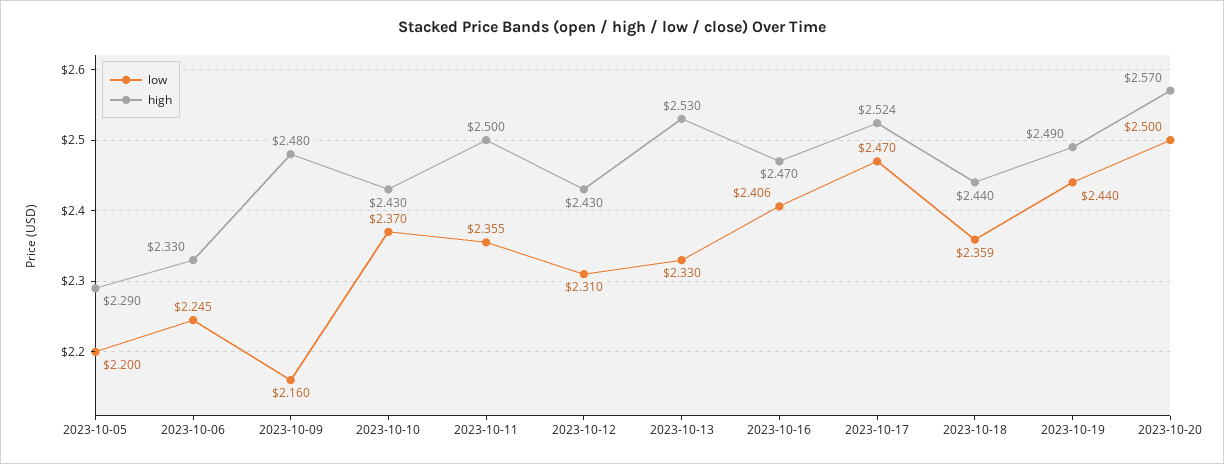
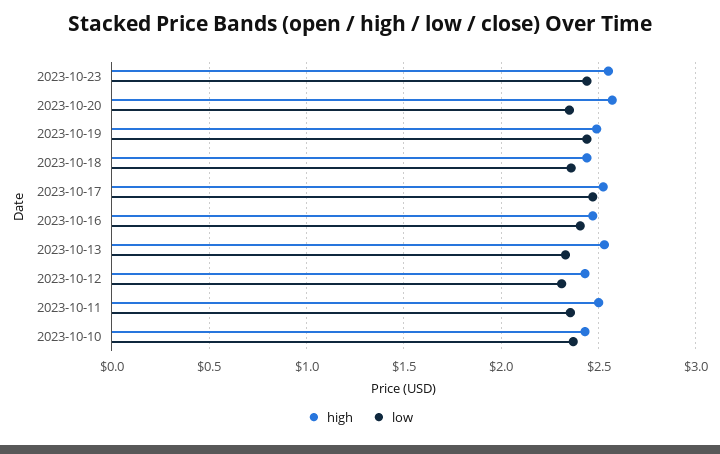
low, 2023-10-05: 2.2 -> none
high, 2023-10-05: 2.29 -> none
low, 2023-10-06: 2.245 -> none
high, 2023-10-06: 2.33 -> none
low, 2023-10-09: 2.16 -> none
high, 2023-10-09: 2.48 -> none
low, 2023-10-20: 2.5 -> 2.35
high, 2023-10-23: none -> 2.55
low, 2023-10-23: none -> 2.45

